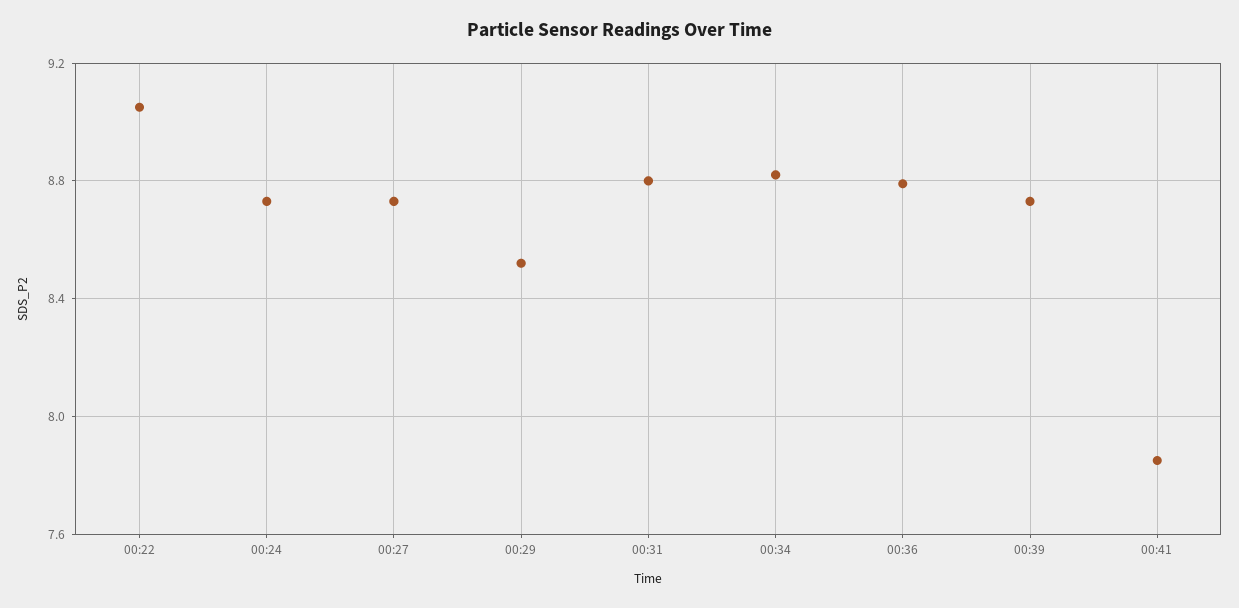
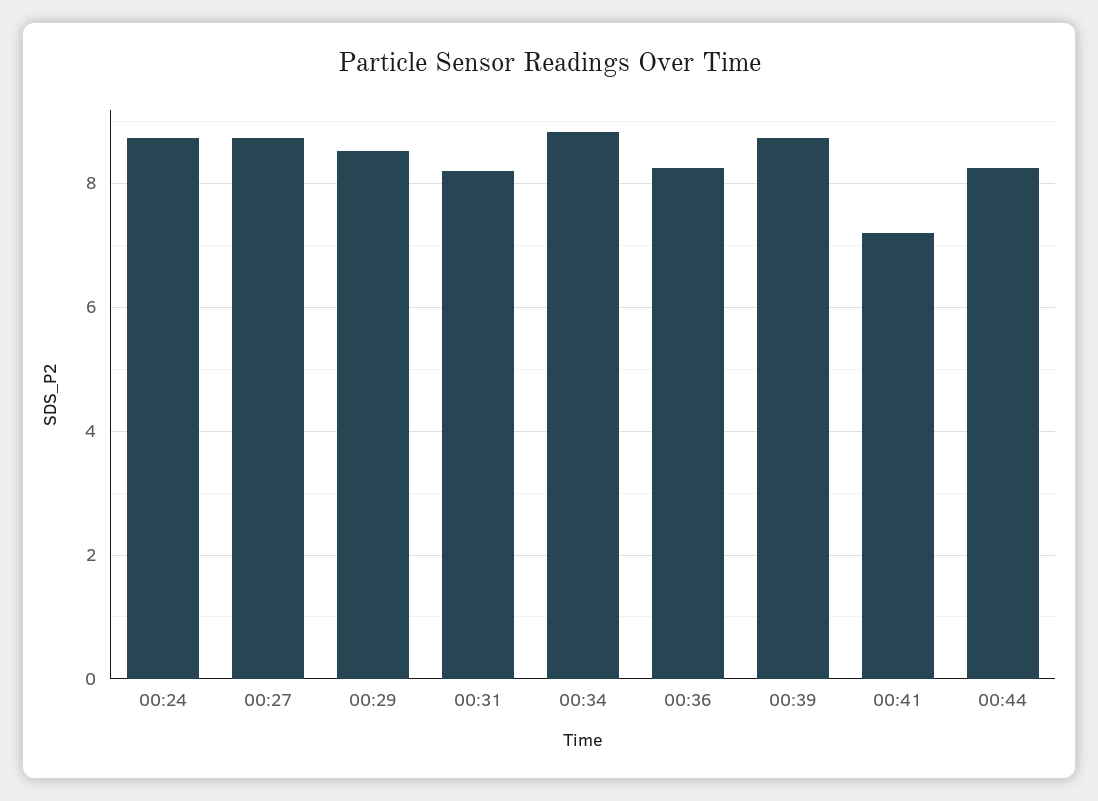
00:22: 9.05 -> none
00:31: 8.8 -> 8.2
00:36: 8.8 -> 8.2
00:41: 7.85 -> 7.2
00:44: none -> 8.2

